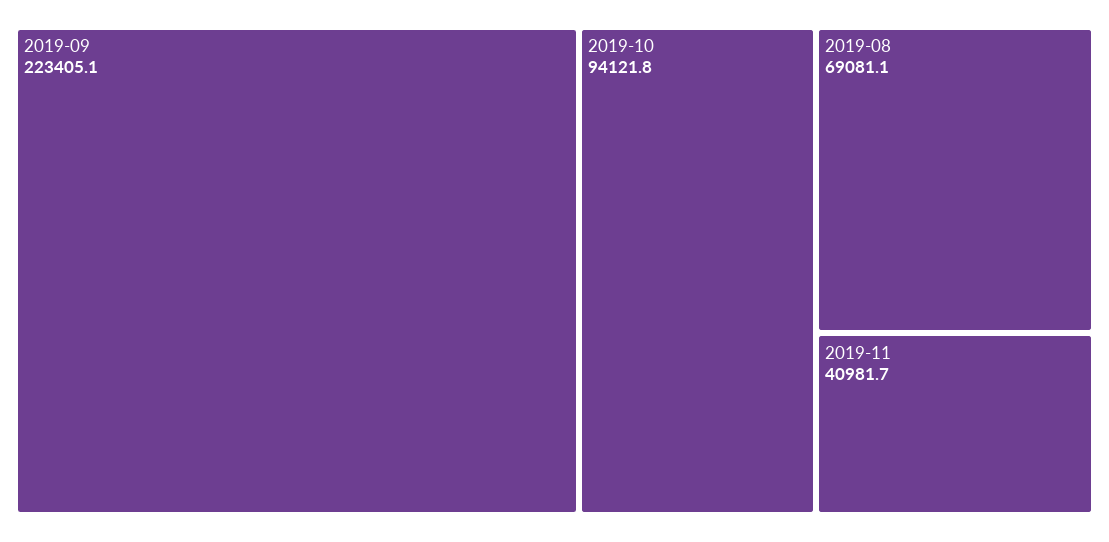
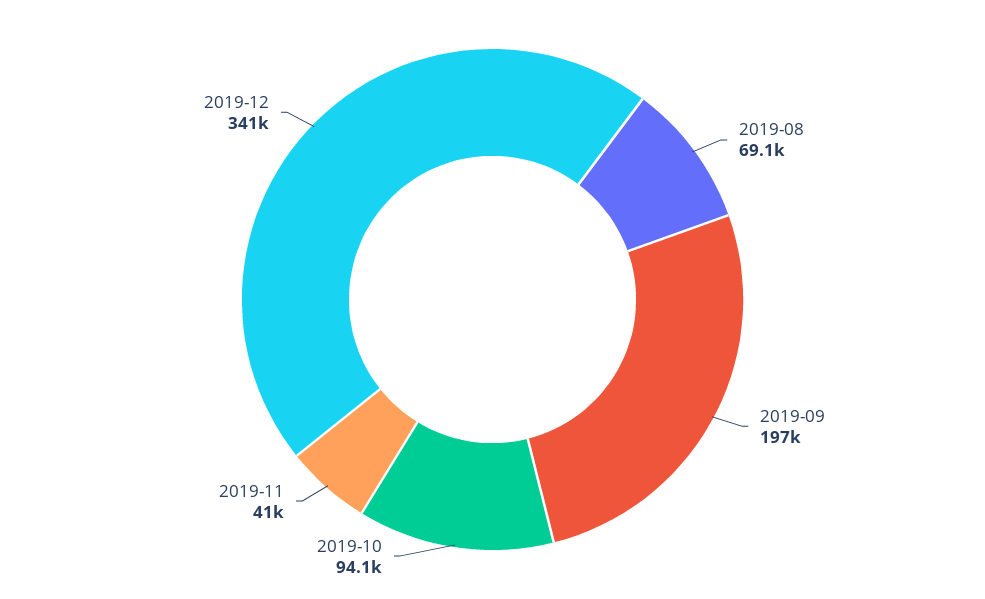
2019-09: 223405.1 -> 197000
2019-12: none -> 341000

